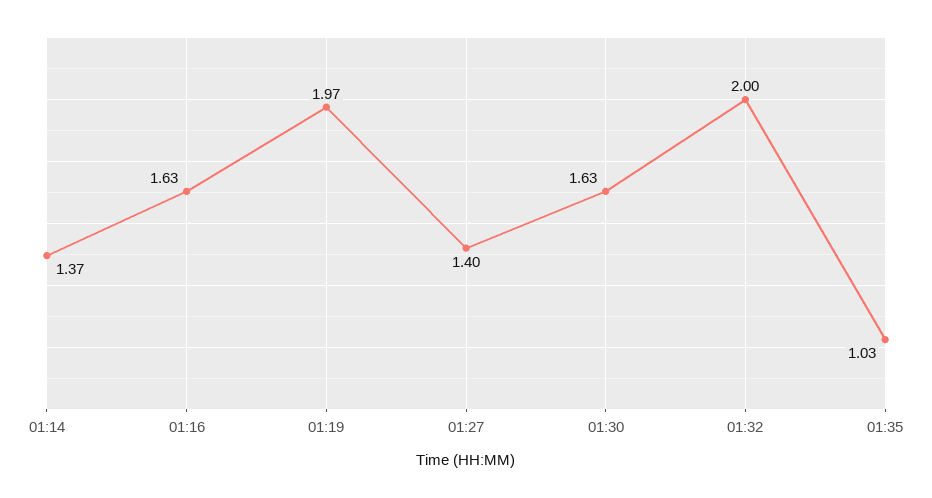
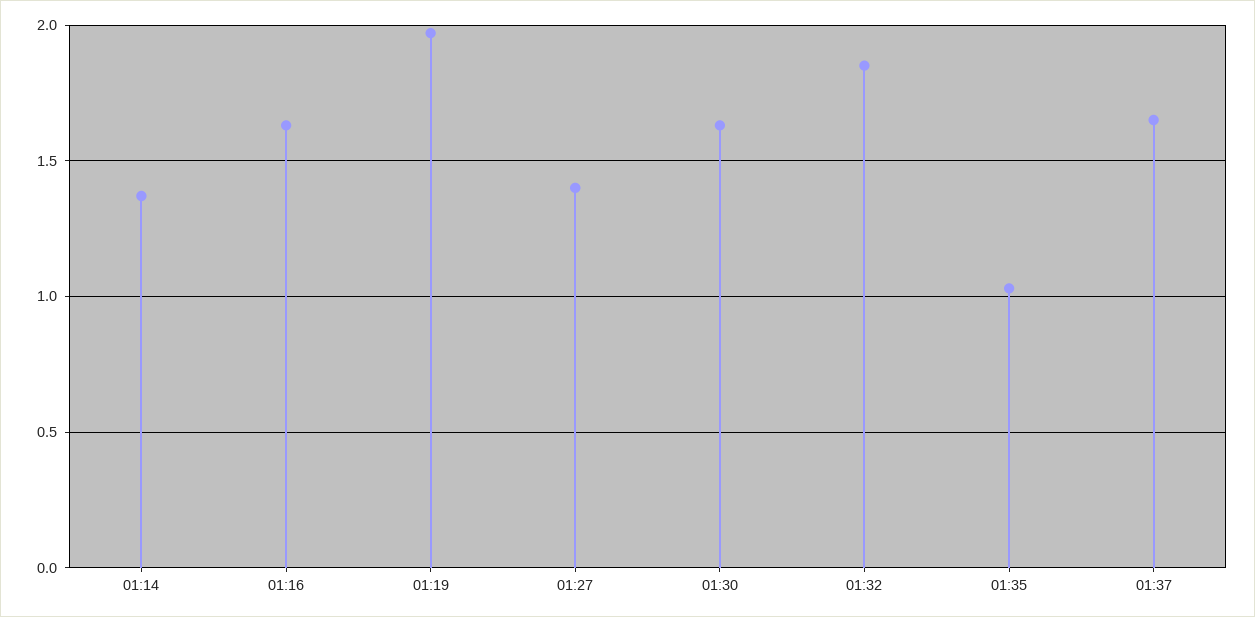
01:32: 2 -> 1.85
01:37: none -> 1.65

